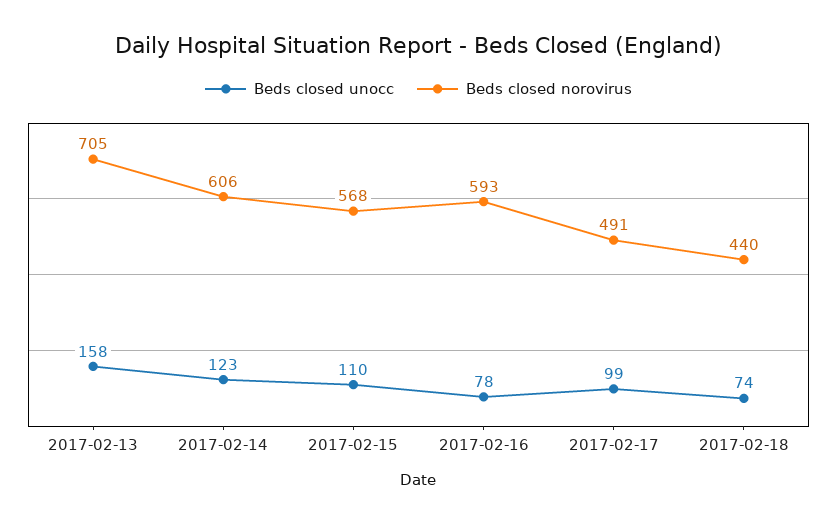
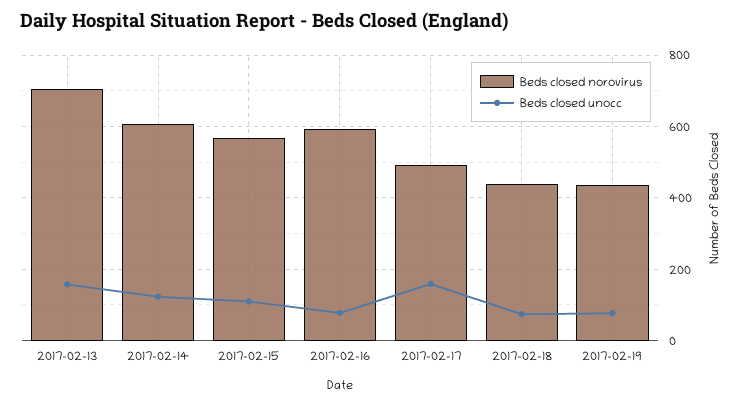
Beds closed unocc, 2017-02-17: 99 -> 160
Beds closed norovirus, 2017-02-19: none -> 440
Beds closed unocc, 2017-02-19: none -> 80

